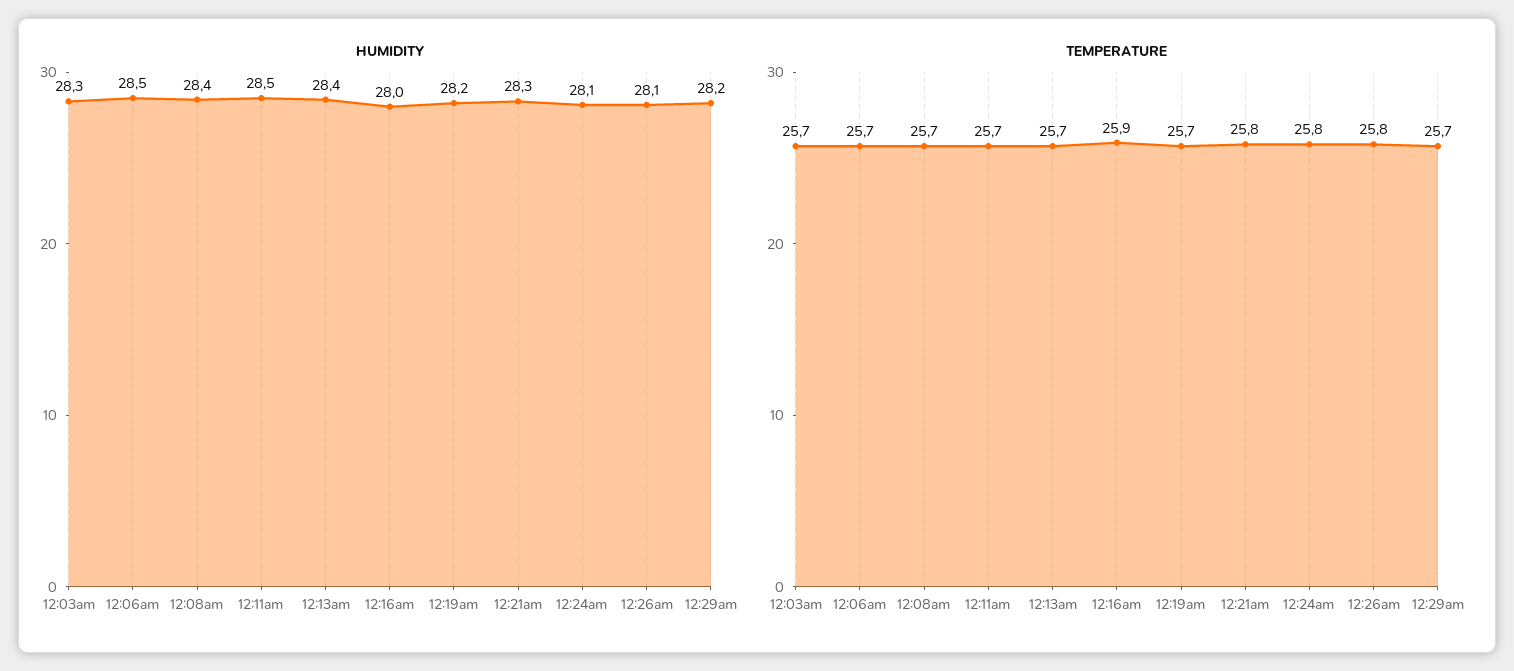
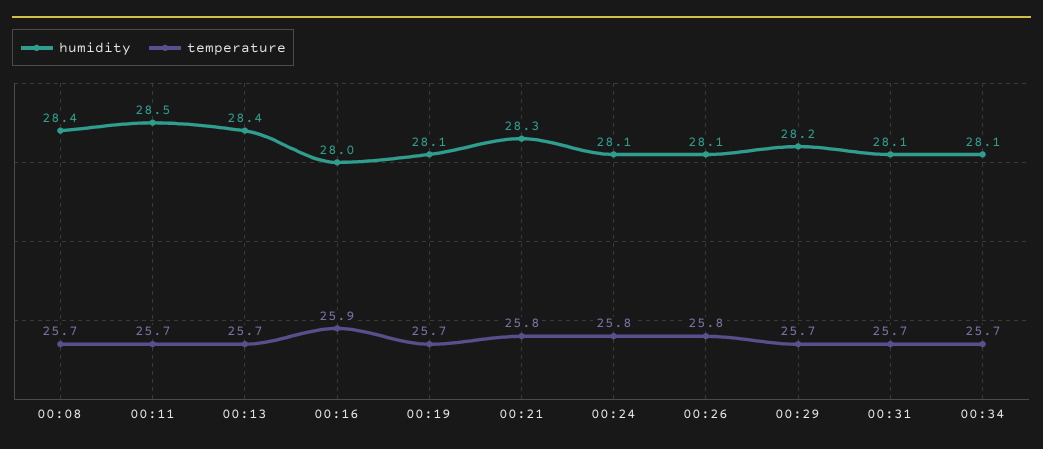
HUMIDITY, 12:03am: 28.3 -> none
HUMIDITY, 12:06am: 28.5 -> none
HUMIDITY, 12:19am: 28.2 -> 28.1
TEMPERATURE, 12:03am: 25.7 -> none
TEMPERATURE, 12:06am: 25.7 -> none
HUMIDITY, 00:31: none -> 28.1
TEMPERATURE, 00:31: none -> 25.7
HUMIDITY, 00:34: none -> 28.1
TEMPERATURE, 00:34: none -> 25.7

